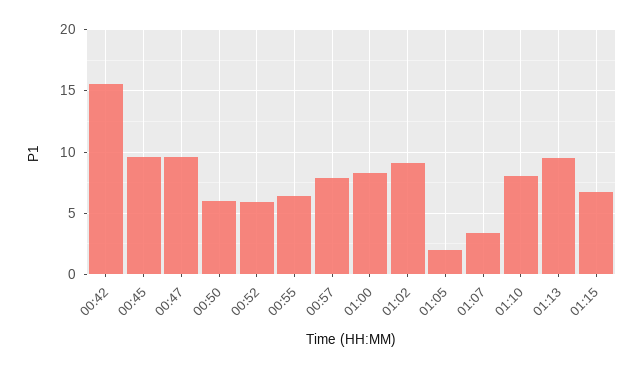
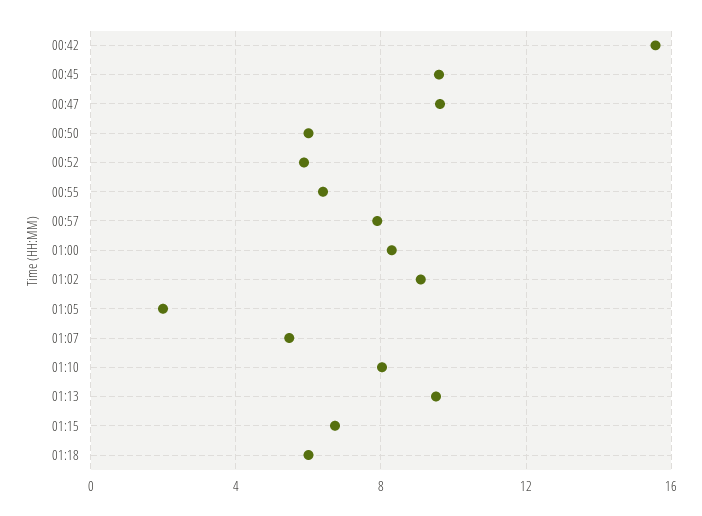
01:07: 3.5 -> 5.5
01:18: none -> 6

